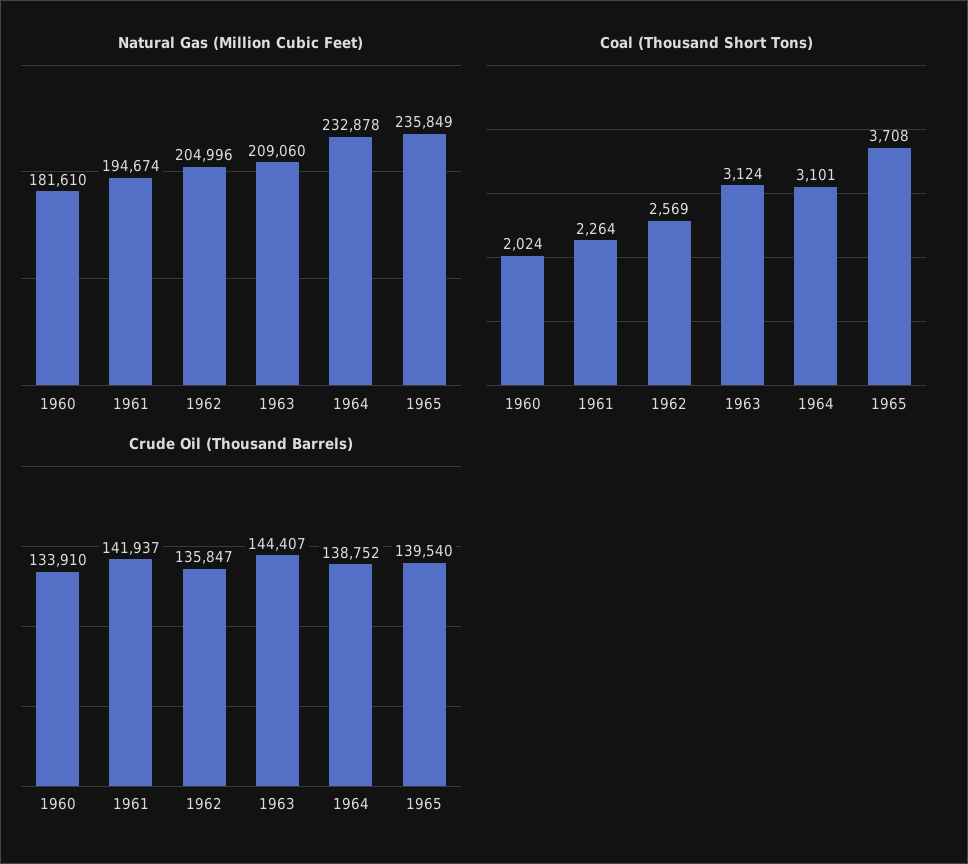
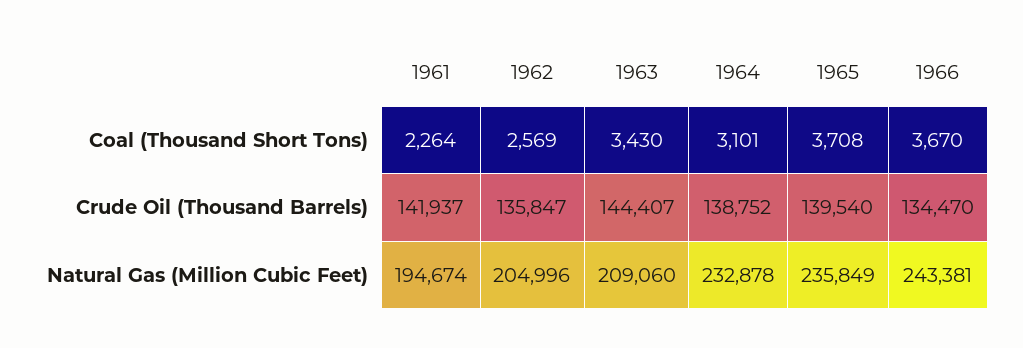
Natural Gas (Million Cubic Feet), 1960: 181610 -> none
Coal (Thousand Short Tons), 1960: 2024 -> none
Coal (Thousand Short Tons), 1963: 3124 -> 3430
Crude Oil (Thousand Barrels), 1960: 133910 -> none
Coal (Thousand Short Tons), 1966: none -> 3670
Crude Oil (Thousand Barrels), 1966: none -> 134470
Natural Gas (Million Cubic Feet), 1966: none -> 243381

